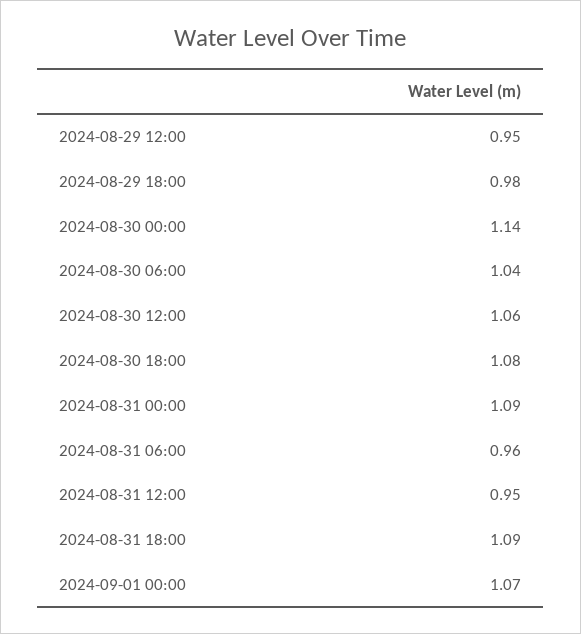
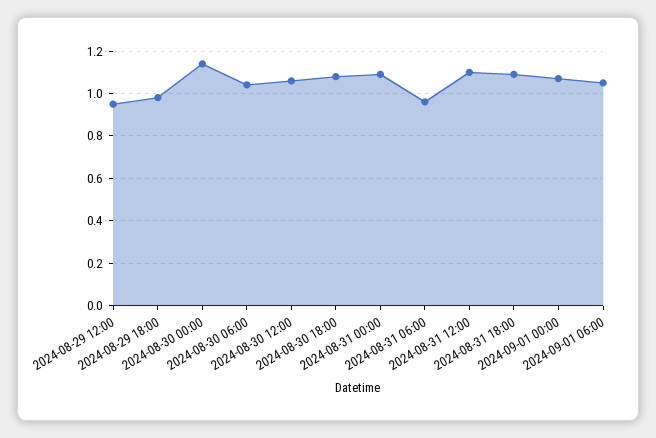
2024-08-31 12:00: 0.95 -> 1.1
2024-09-01 06:00: none -> 1.05

